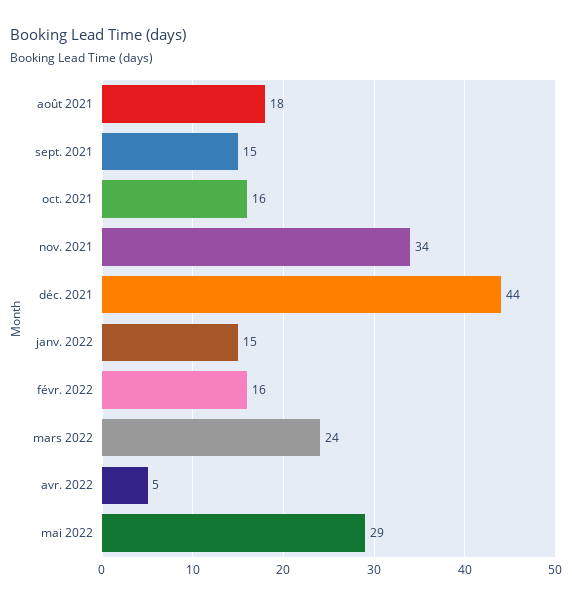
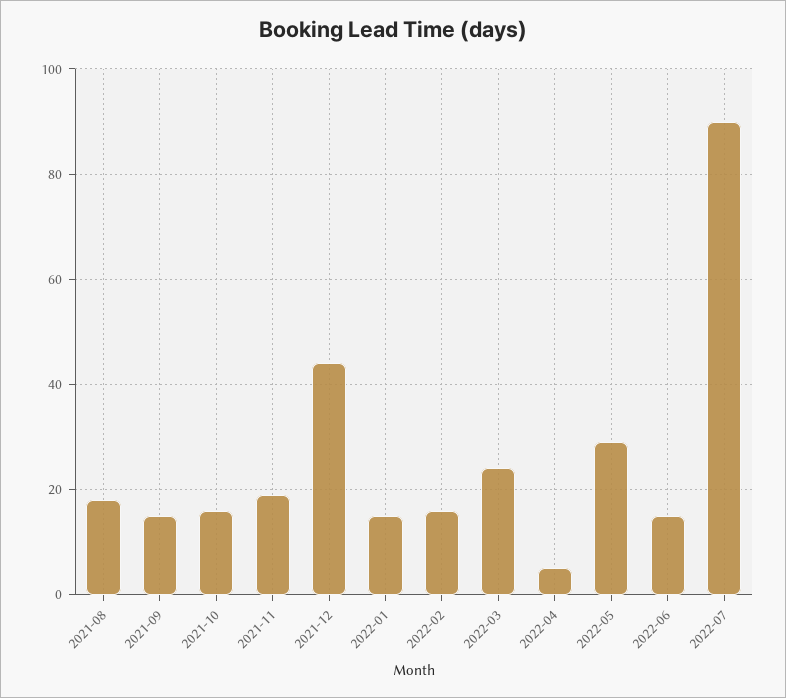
nov. 2021: 34 -> 20
2022-06: none -> 15
2022-07: none -> 90

